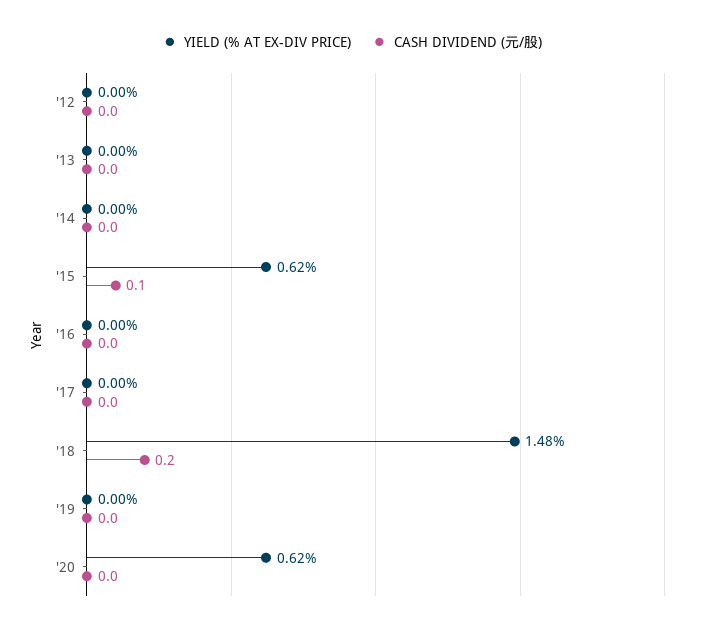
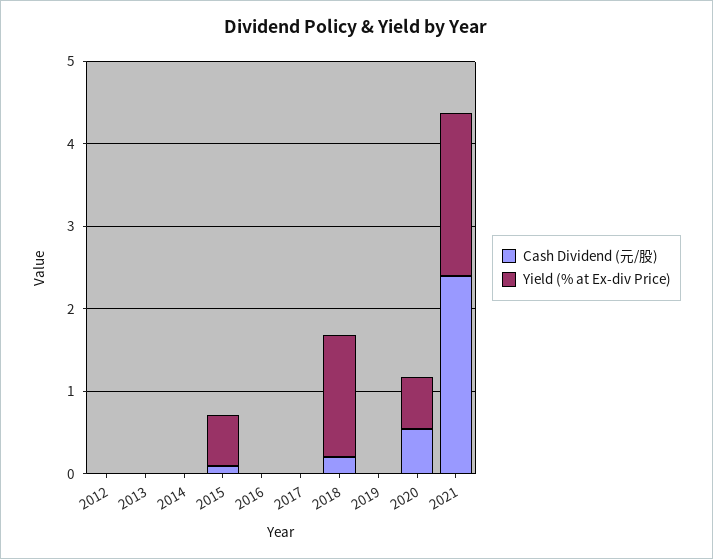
CASH DIVIDEND (元/股), '20: 0 -> 0.6
CASH DIVIDEND (元/股), 2021: none -> 2.4
YIELD (% AT EX-DIV PRICE), 2021: none -> 2

